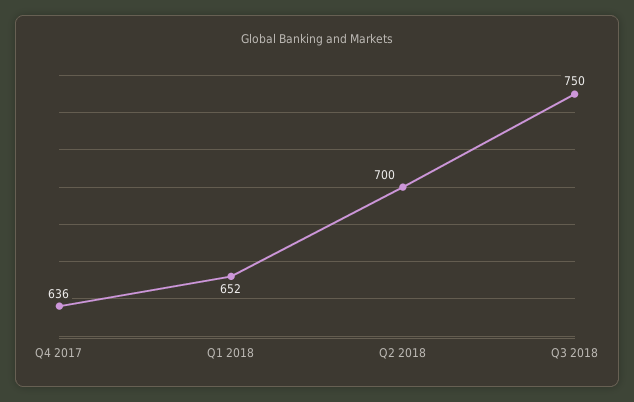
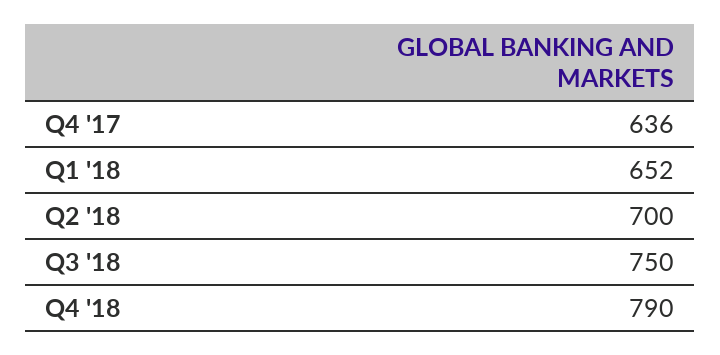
Q4 '18: none -> 790

